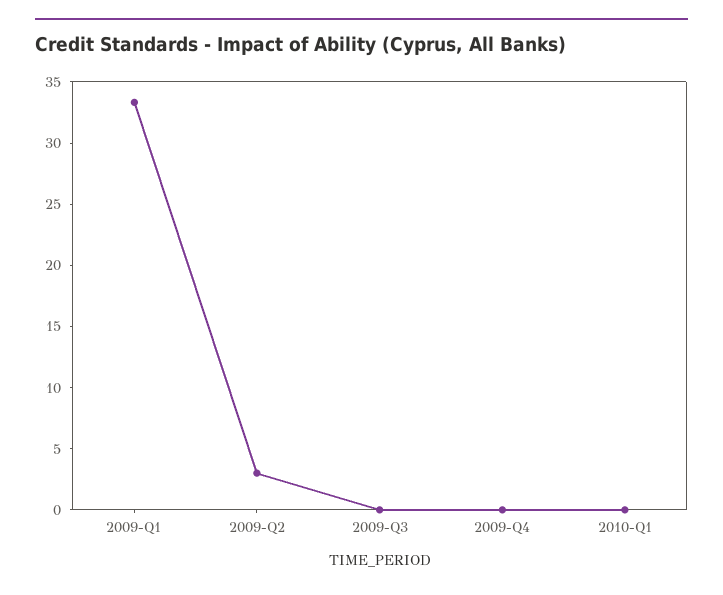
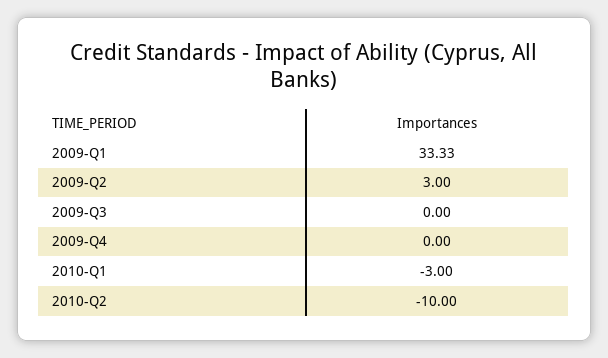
2010-Q1: 0 -> -3
2010-Q2: none -> -10

